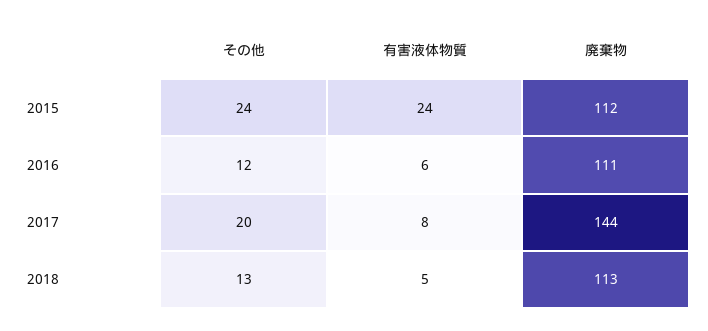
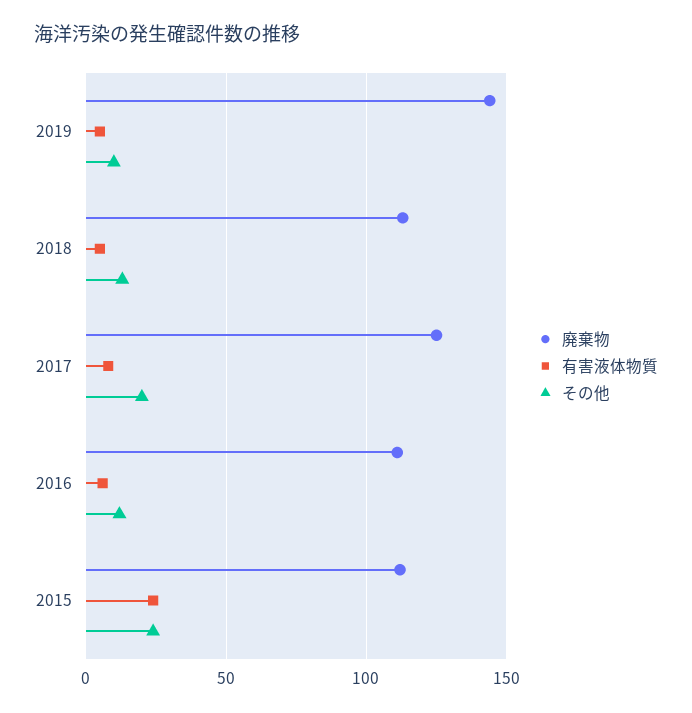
廃棄物, 2017: 144 -> 125
廃棄物, 2019: none -> 145
有害液体物質, 2019: none -> 5
その他, 2019: none -> 10

